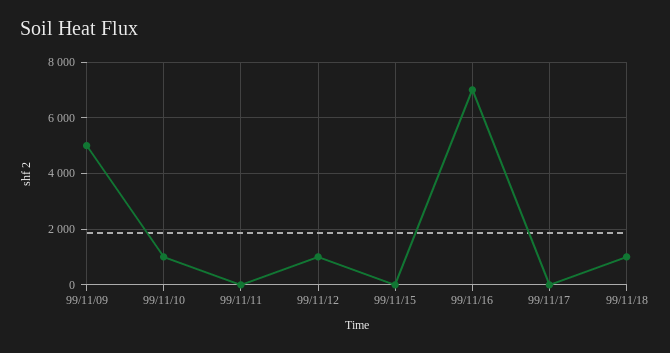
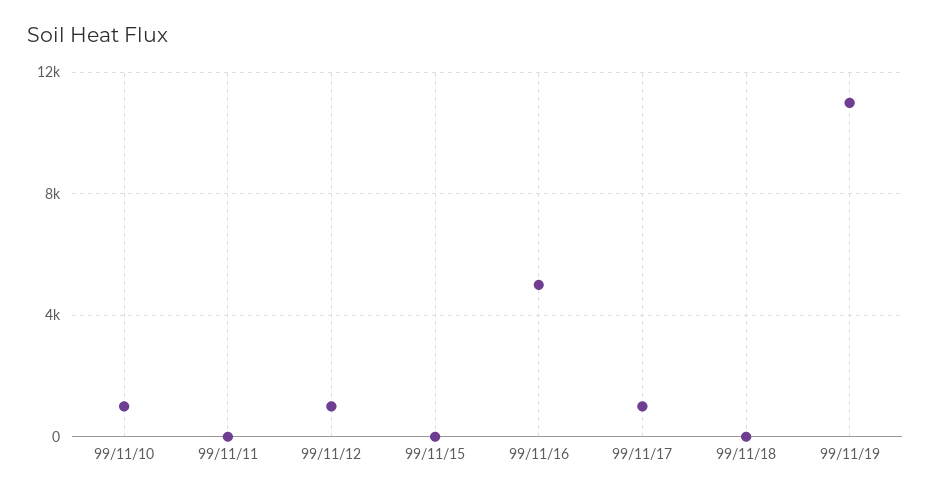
99/11/09: 5000 -> none
99/11/16: 7000 -> 5000
99/11/17: 0 -> 1000
99/11/18: 1000 -> 0
99/11/19: none -> 11000

